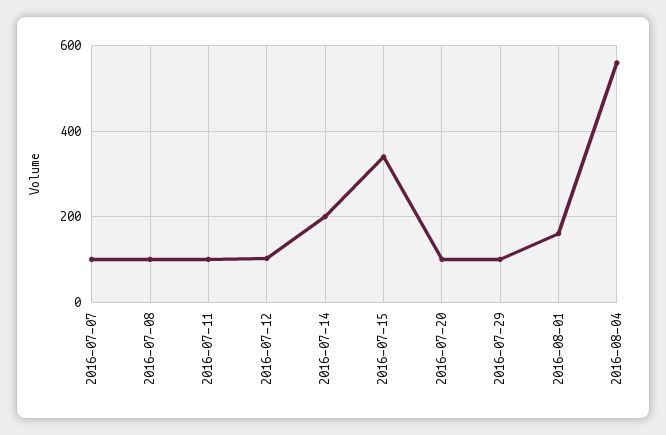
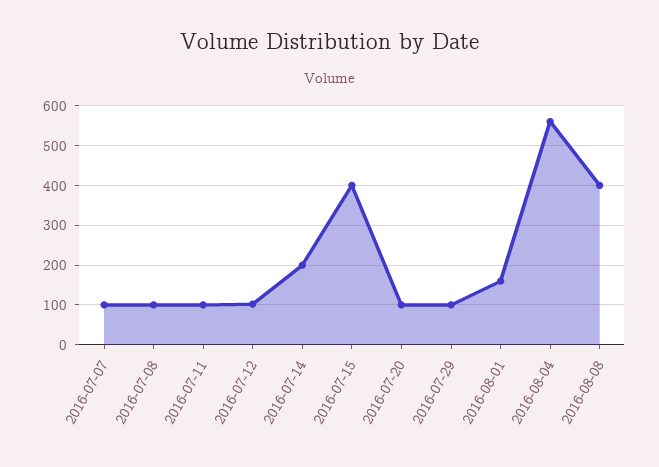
2016-07-15: 340 -> 400
2016-08-08: none -> 400

